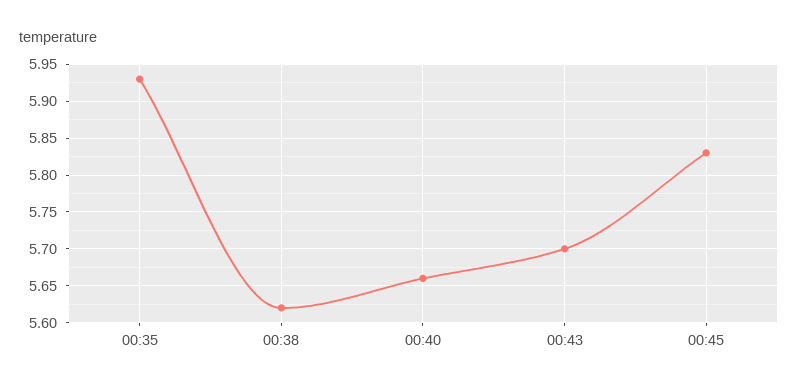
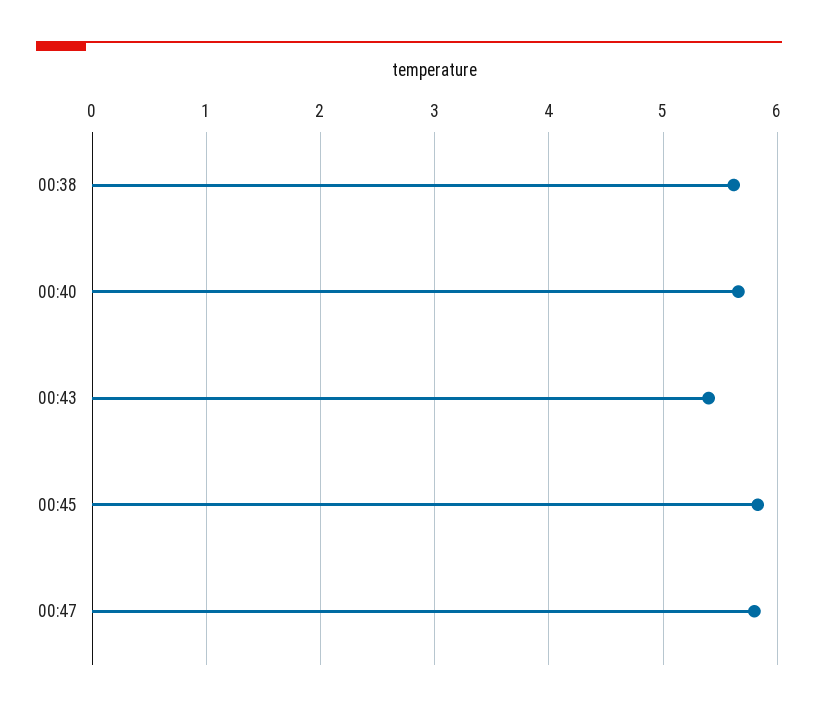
00:35: 5.93 -> none
00:43: 5.7 -> 5.4
00:47: none -> 5.8

